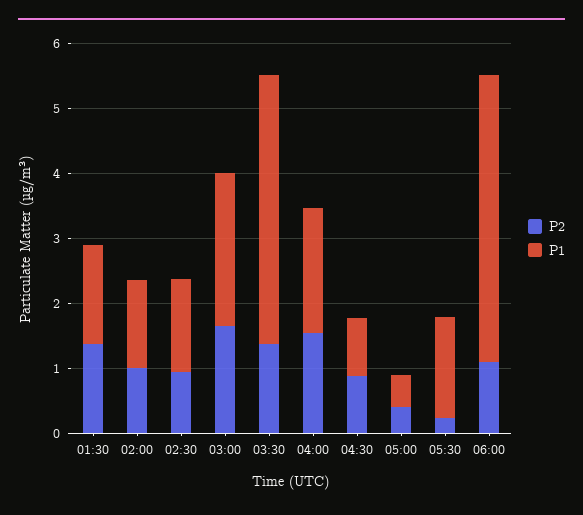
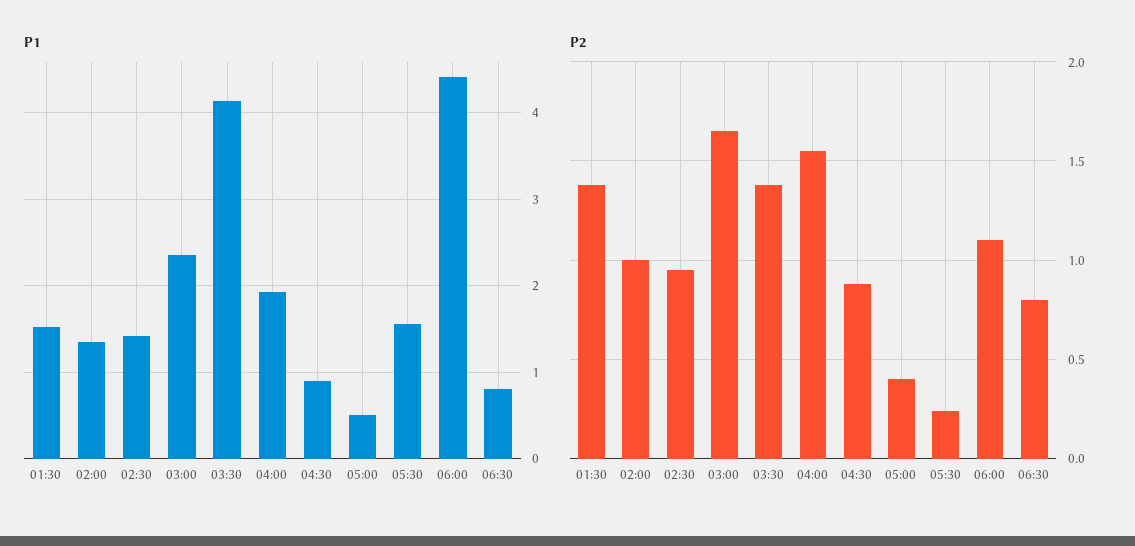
P1, 06:30: none -> 0.8
P2, 06:30: none -> 0.8

